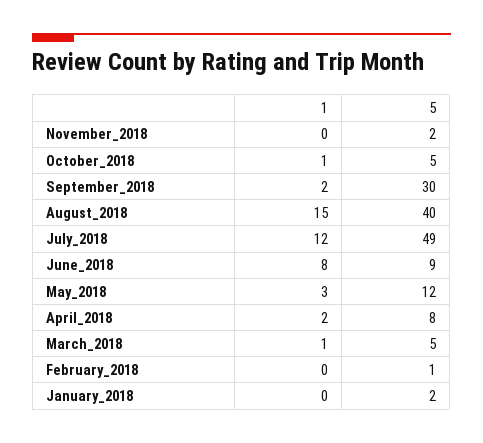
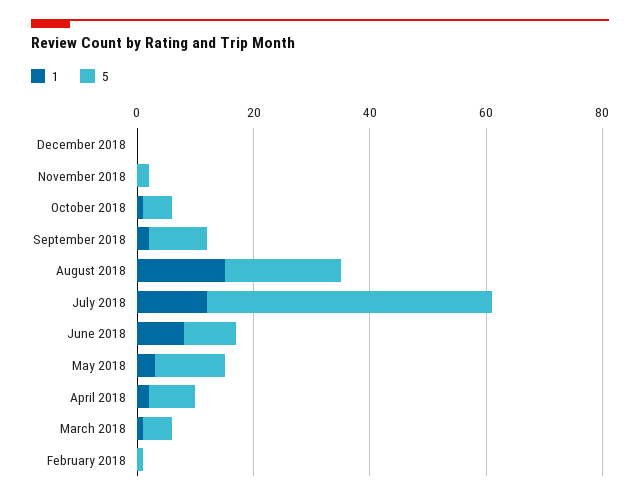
5, September_2018: 30 -> 10
5, August_2018: 40 -> 20
1, January_2018: 0 -> none
5, January_2018: 2 -> none
1, December 2018: none -> 0
5, December 2018: none -> 0

